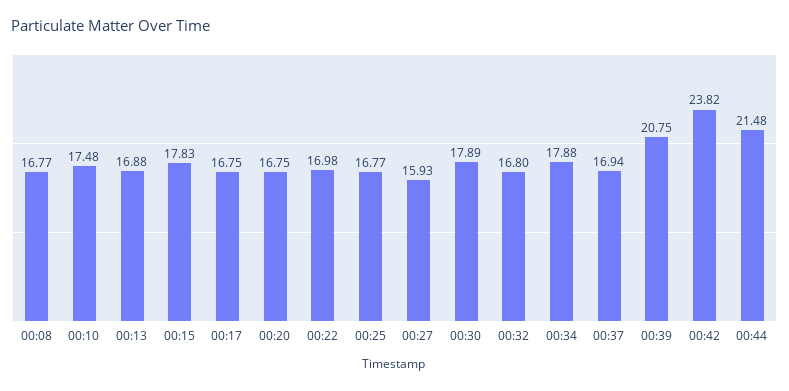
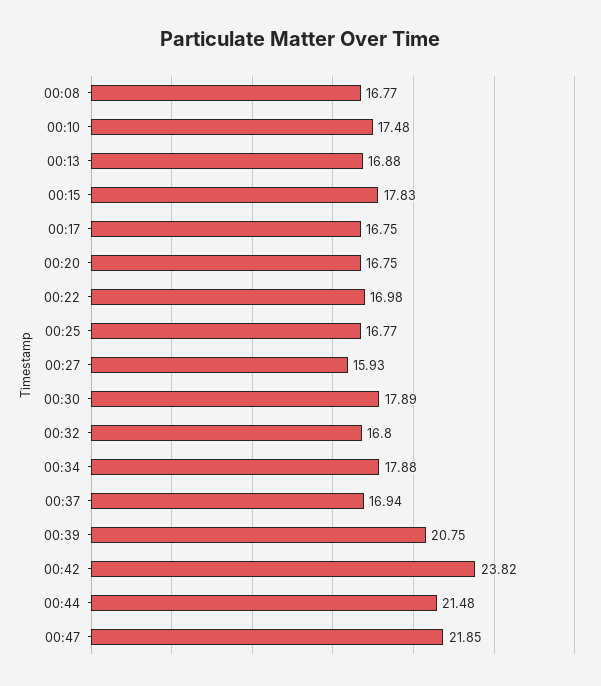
00:47: none -> 21.85

